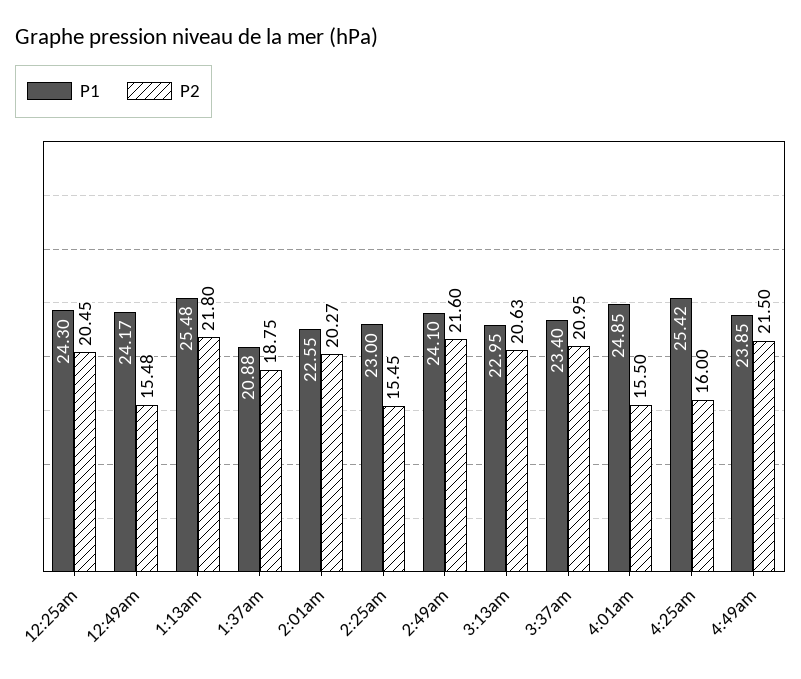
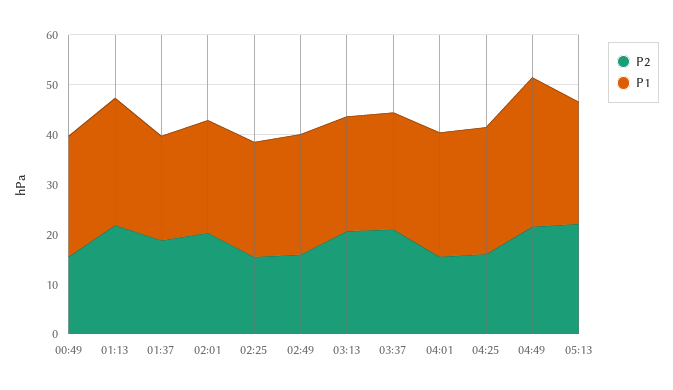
P1, 12:25am: 24.3 -> none
P2, 12:25am: 20.45 -> none
P2, 2:49am: 21.6 -> 16
P1, 4:49am: 23.85 -> 30
P2, 05:13: none -> 22
P1, 05:13: none -> 24

